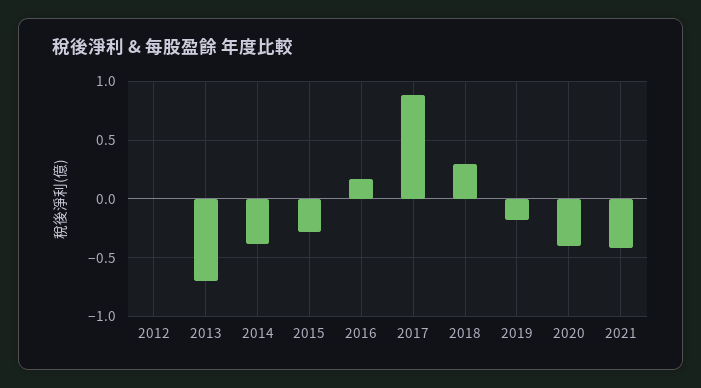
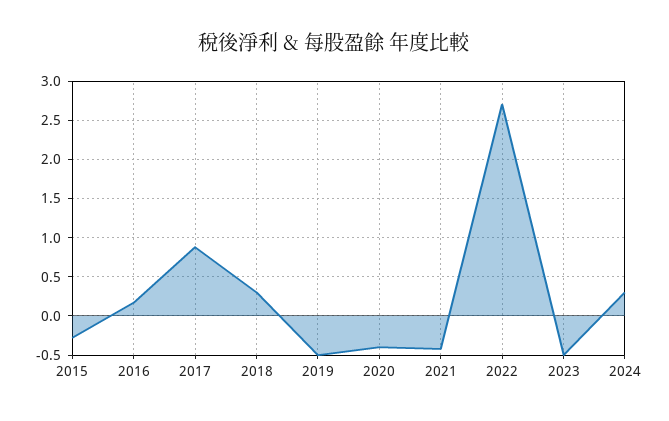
2012: 0 -> none
2013: -0.7 -> none
2014: -0.4 -> none
2019: -0.2 -> -0.5
2022: none -> 2.7
2023: none -> -0.5
2024: none -> 0.3

